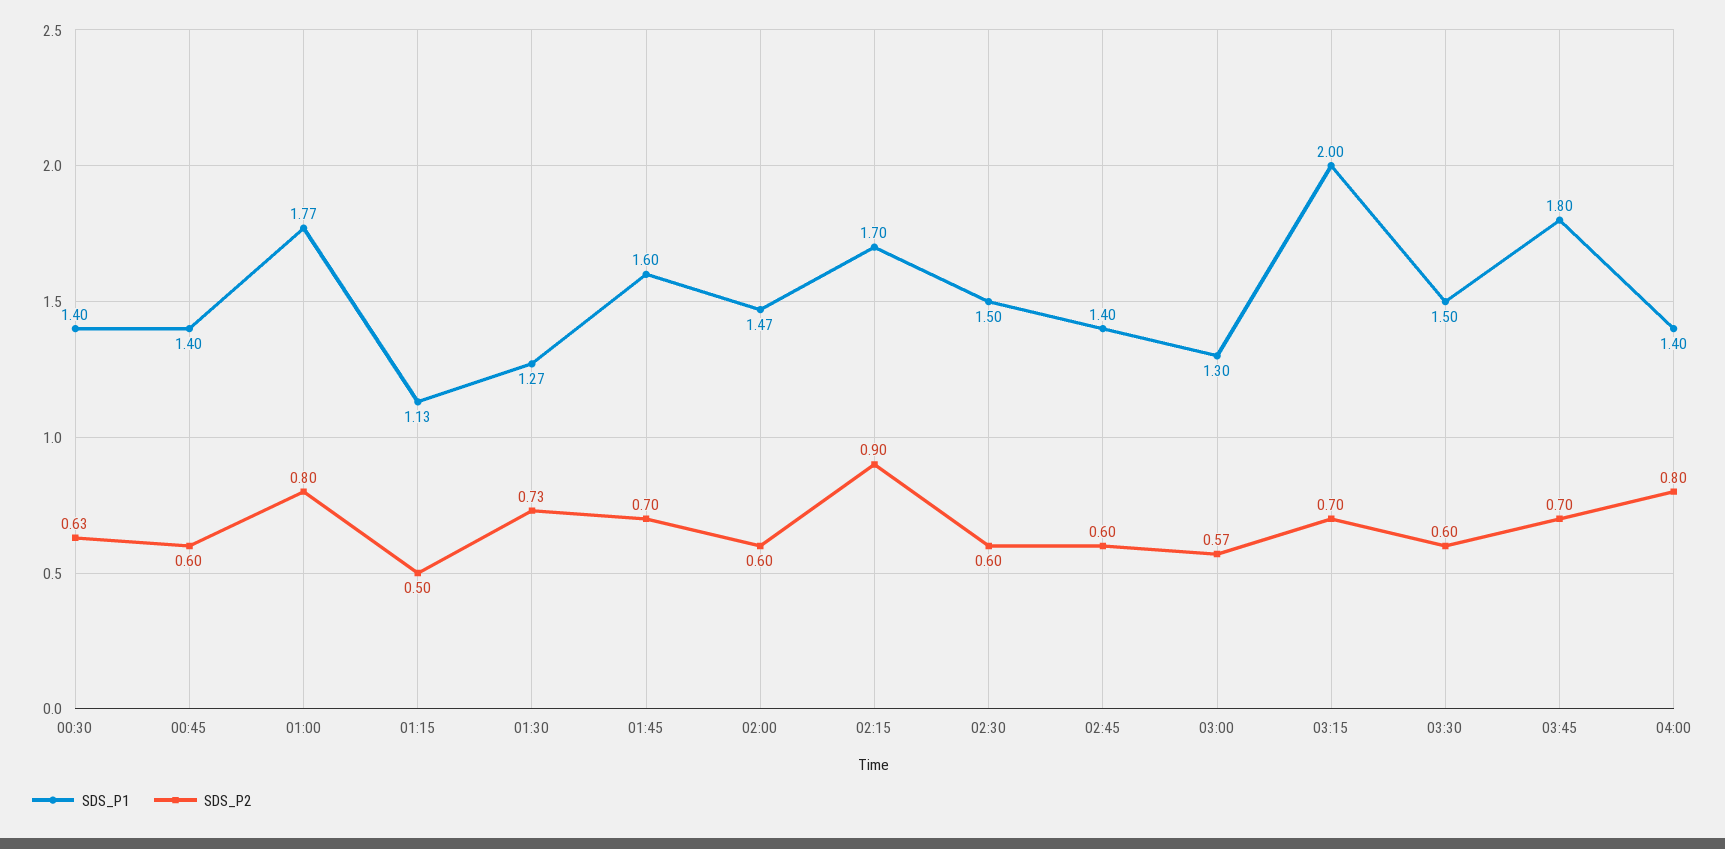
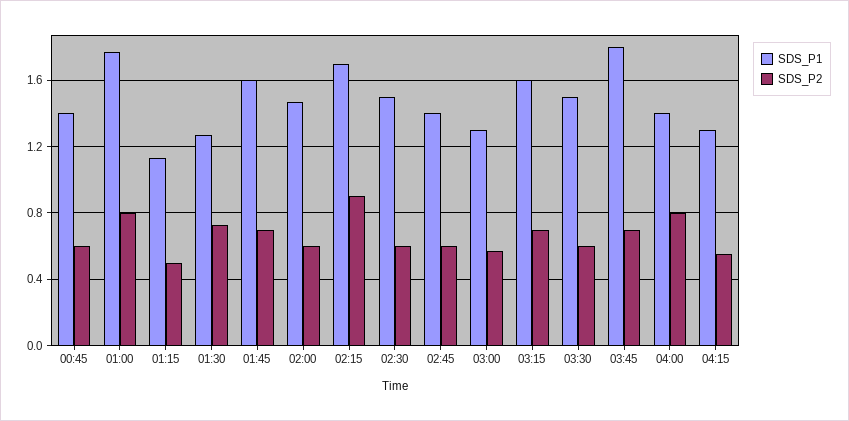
SDS_P1, 00:30: 1.4 -> none
SDS_P2, 00:30: 0.63 -> none
SDS_P1, 03:15: 2 -> 1.6
SDS_P1, 04:15: none -> 1.3
SDS_P2, 04:15: none -> 0.55

